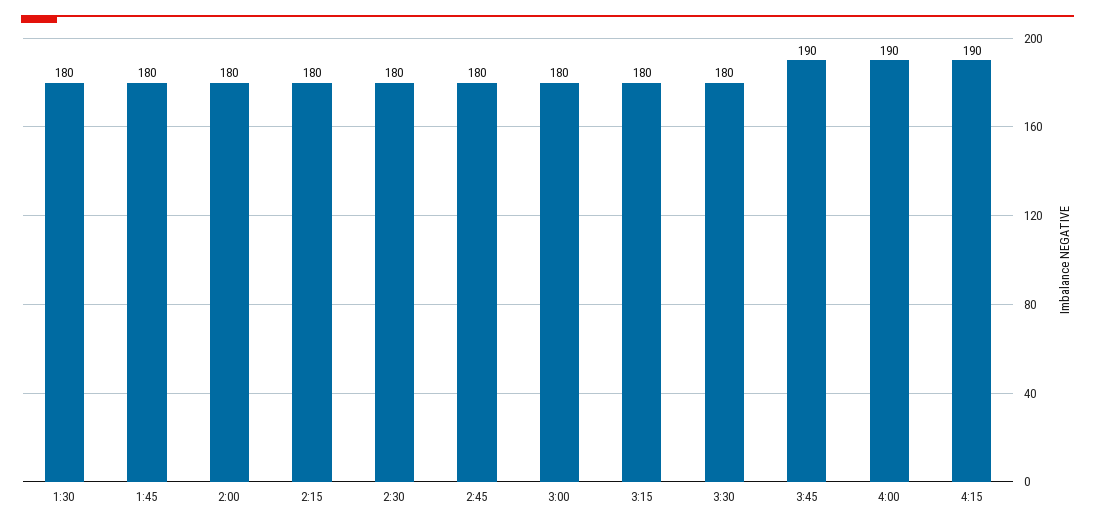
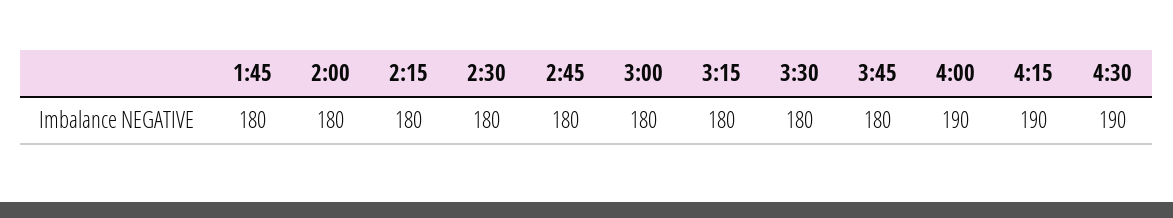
1:30: 180 -> none
3:45: 190 -> 180
4:30: none -> 190

